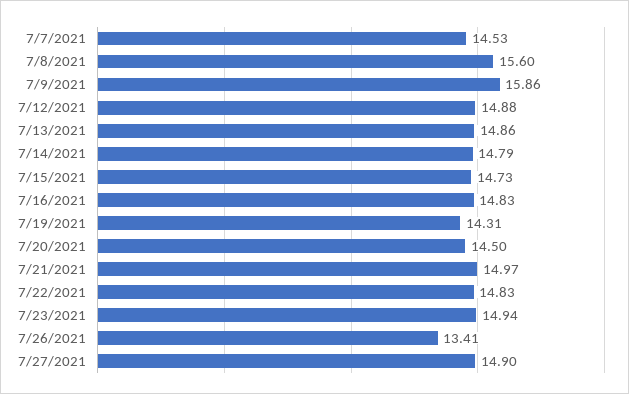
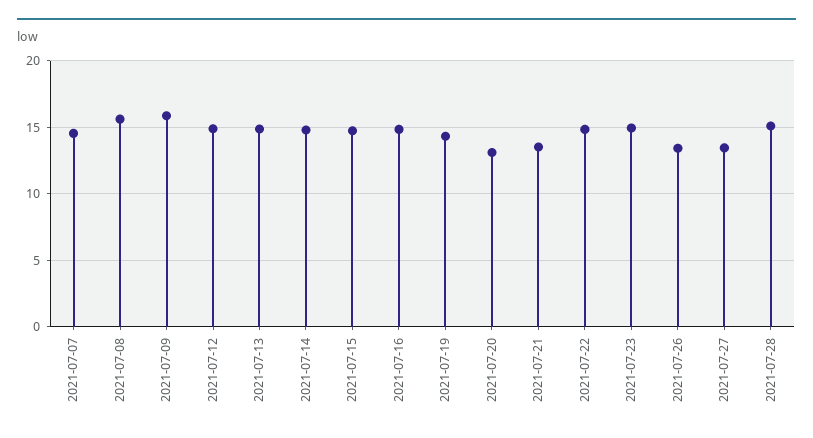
7/20/2021: 14.5 -> 13
7/21/2021: 14.97 -> 13.5
7/27/2021: 14.9 -> 13.5
2021-07-28: none -> 15

